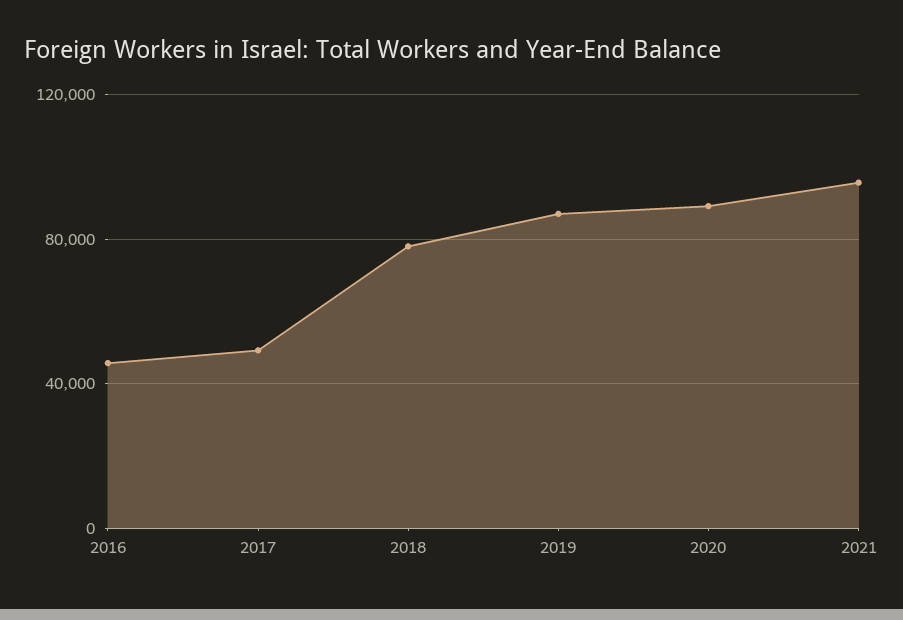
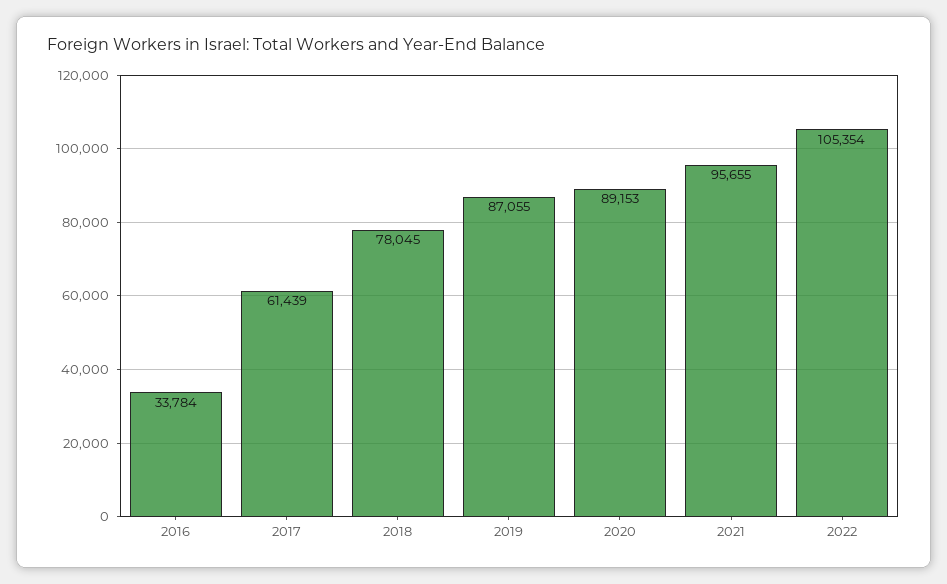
2016: 45000 -> 33784
2017: 50000 -> 61439
2022: none -> 105354

